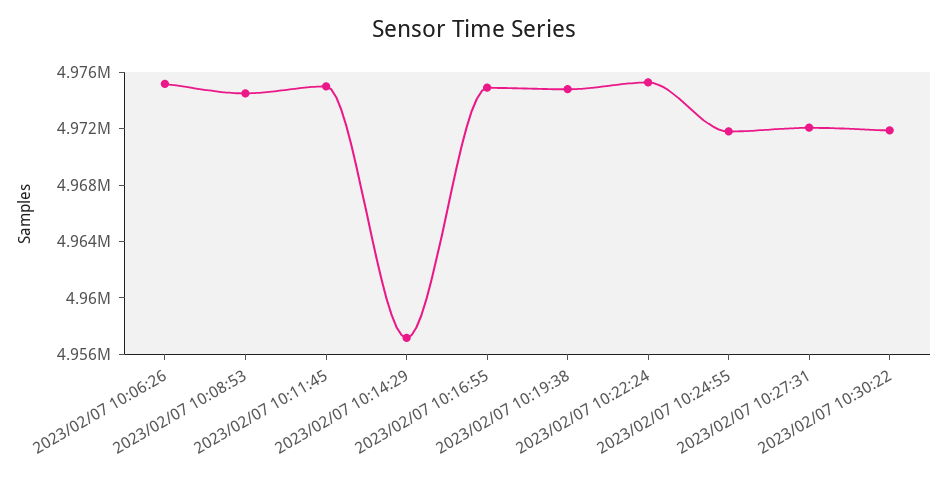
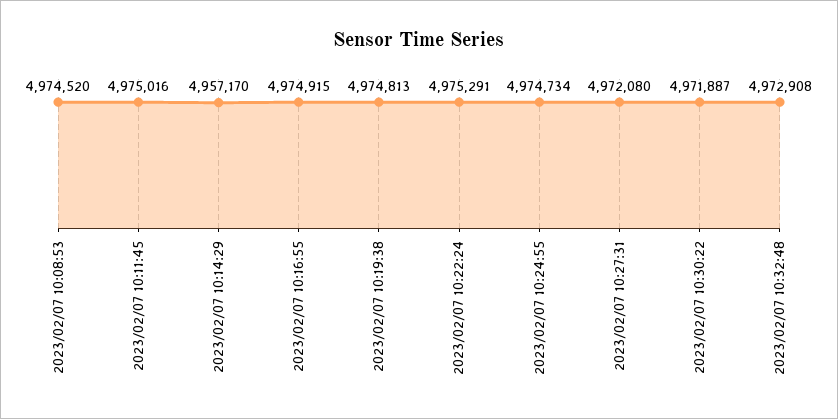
2023/02/07 10:06:26: 4975000 -> none
2023/02/07 10:24:55: 4972000 -> 4974734
2023/02/07 10:32:48: none -> 4972908

